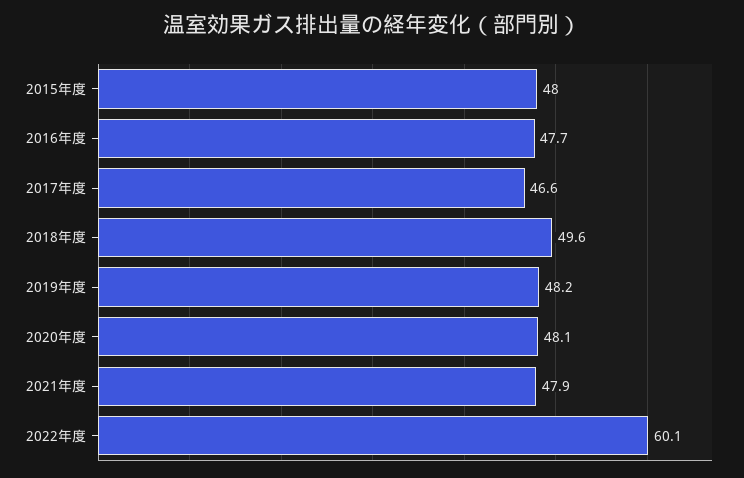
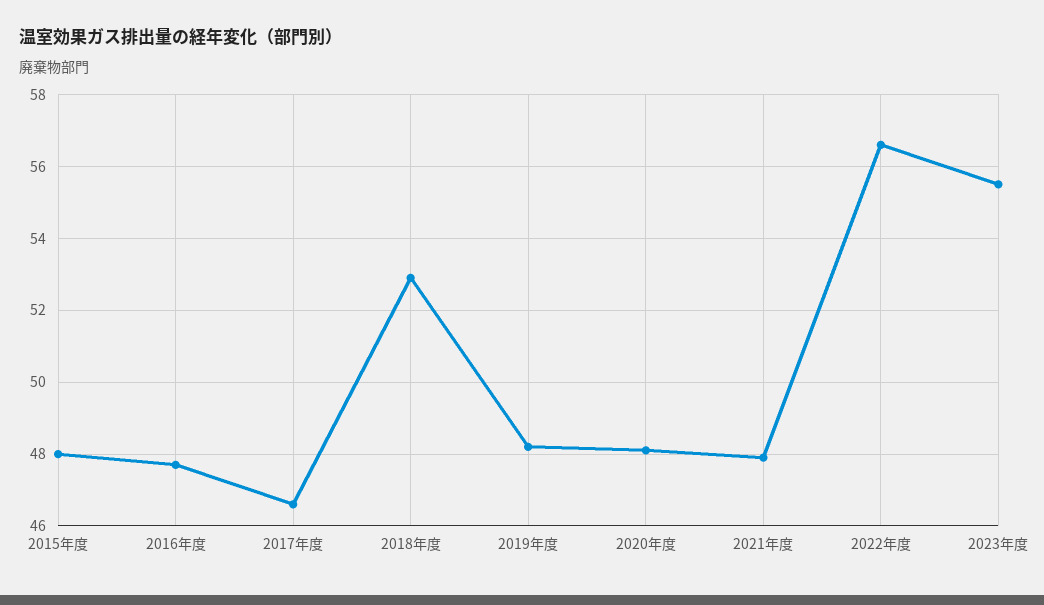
2018年度: 49.6 -> 53
2022年度: 60.1 -> 56.5
2023年度: none -> 55.5

